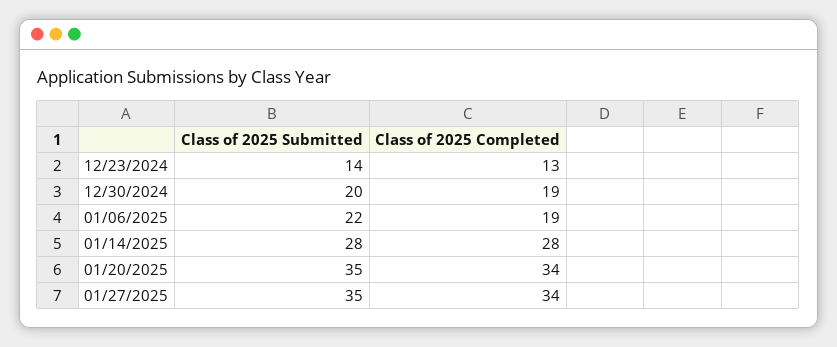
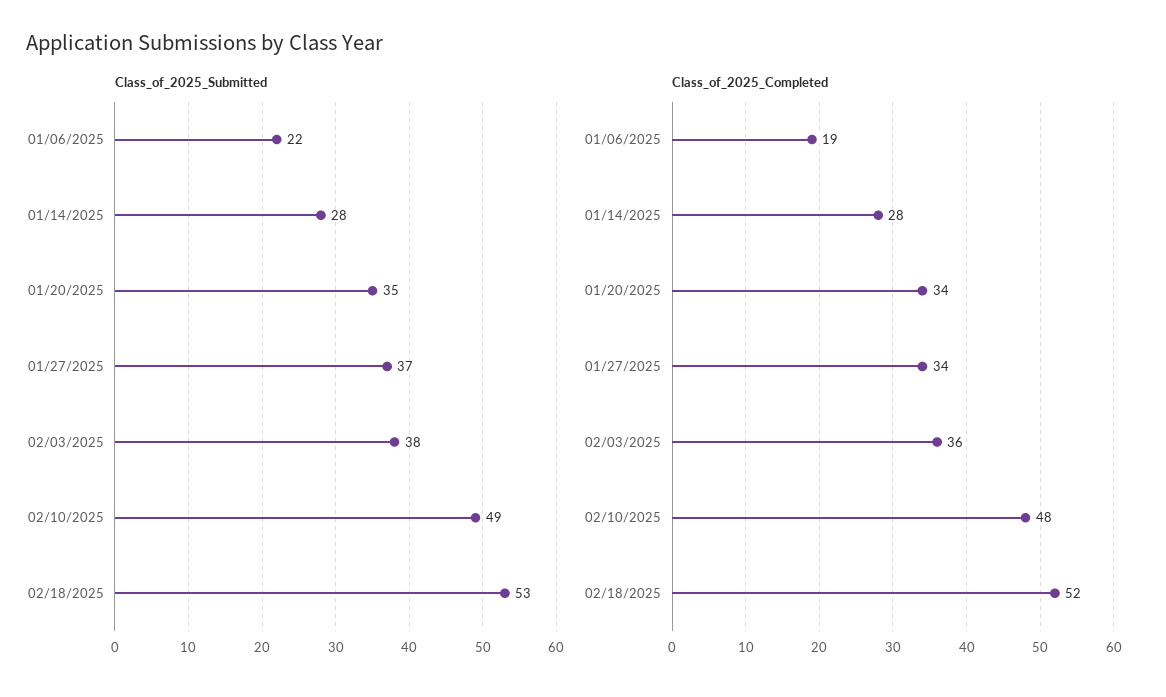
Class of 2025 Submitted, 12/23/2024: 14 -> none
Class of 2025 Completed, 12/23/2024: 13 -> none
Class of 2025 Submitted, 12/30/2024: 20 -> none
Class of 2025 Completed, 12/30/2024: 19 -> none
Class of 2025 Submitted, 01/27/2025: 35 -> 37
Class of 2025 Submitted, 02/03/2025: none -> 38
Class of 2025 Submitted, 02/10/2025: none -> 49
Class of 2025 Submitted, 02/18/2025: none -> 53
Class of 2025 Completed, 02/03/2025: none -> 36
Class of 2025 Completed, 02/10/2025: none -> 48
Class of 2025 Completed, 02/18/2025: none -> 52

